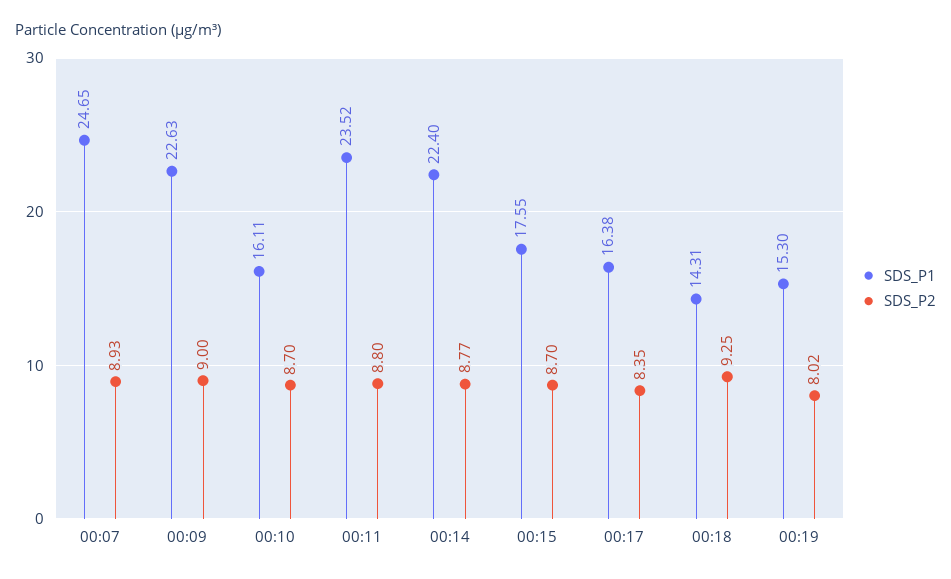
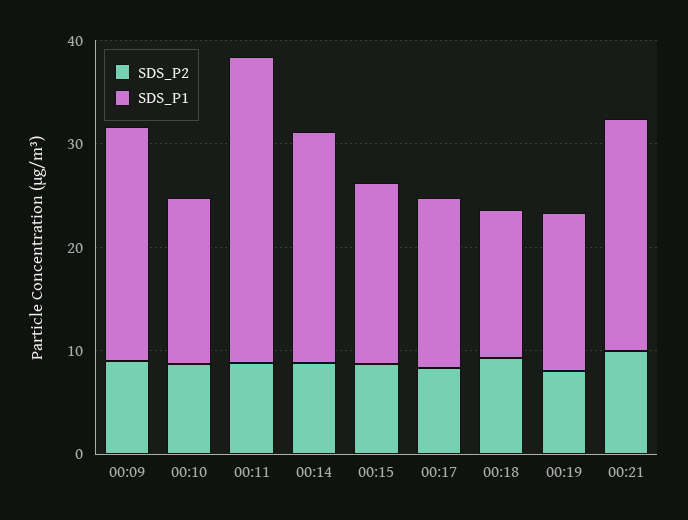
SDS_P1, 00:07: 24.65 -> none
SDS_P2, 00:07: 8.93 -> none
SDS_P1, 00:11: 23.52 -> 30
SDS_P2, 00:21: none -> 10
SDS_P1, 00:21: none -> 22

